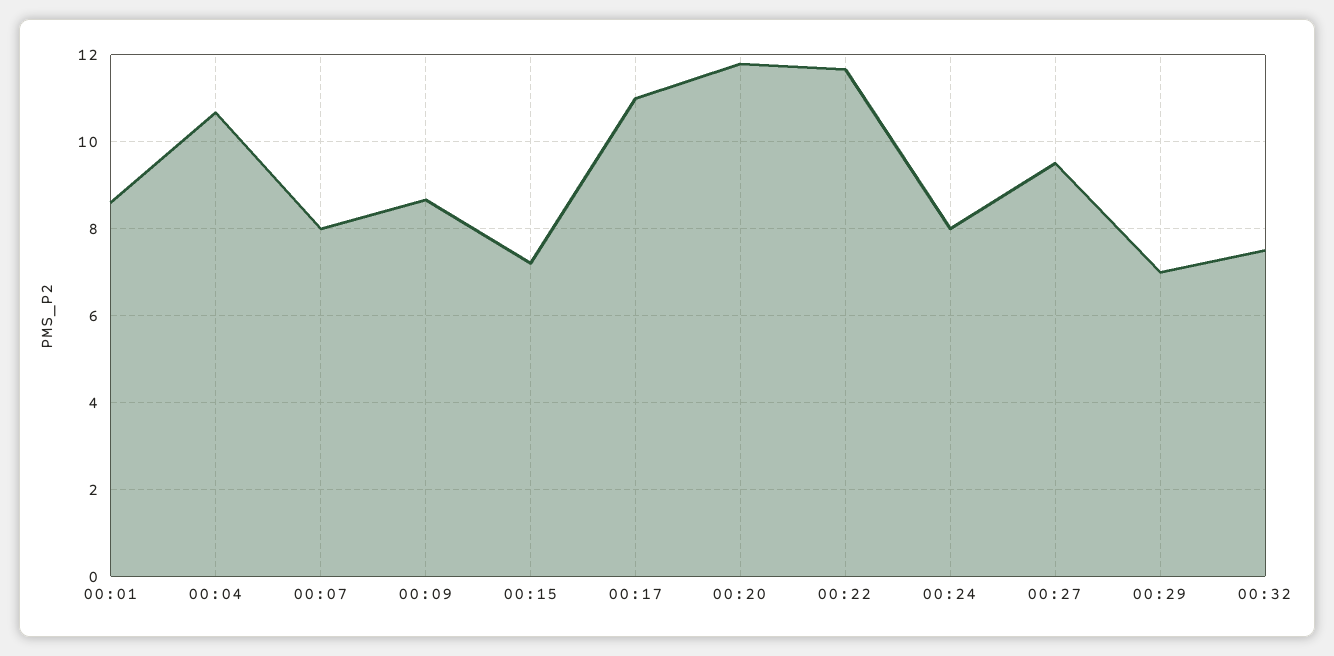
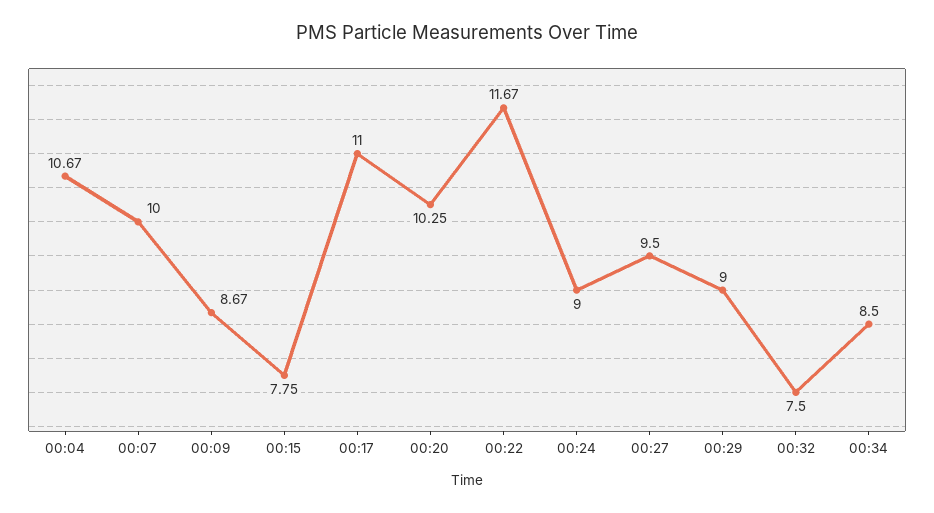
00:01: 8.6 -> none
00:07: 8 -> 10
00:15: 7.2 -> 7.75
00:20: 11.8 -> 10.25
00:24: 8 -> 9
00:29: 7 -> 9
00:34: none -> 8.5

